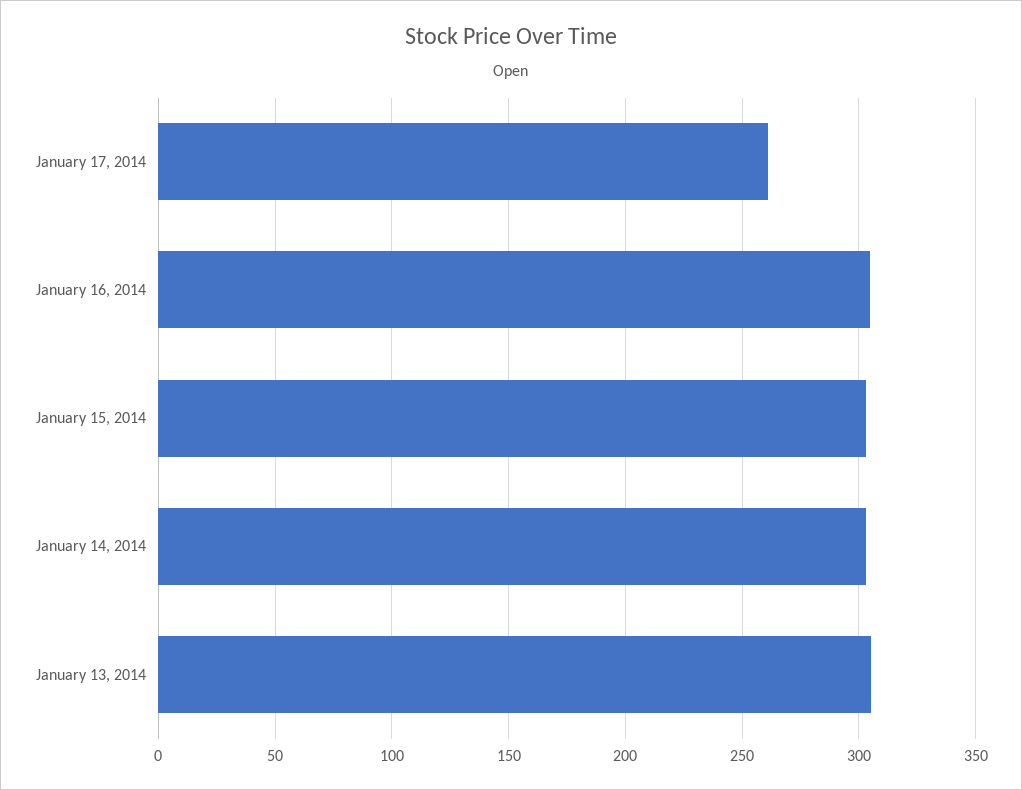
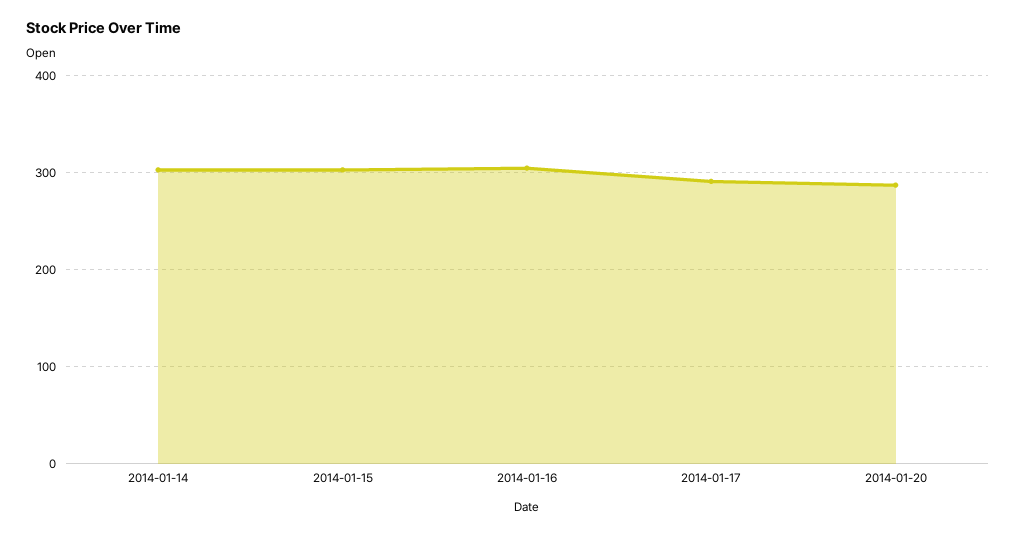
January 17, 2014: 260 -> 290
January 13, 2014: 305 -> none
2014-01-20: none -> 290

